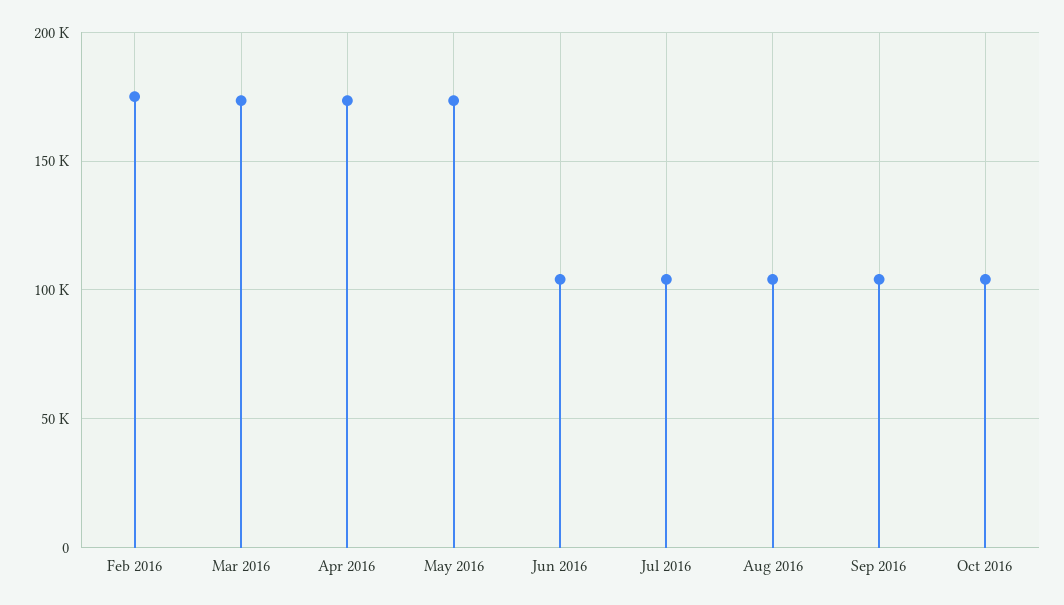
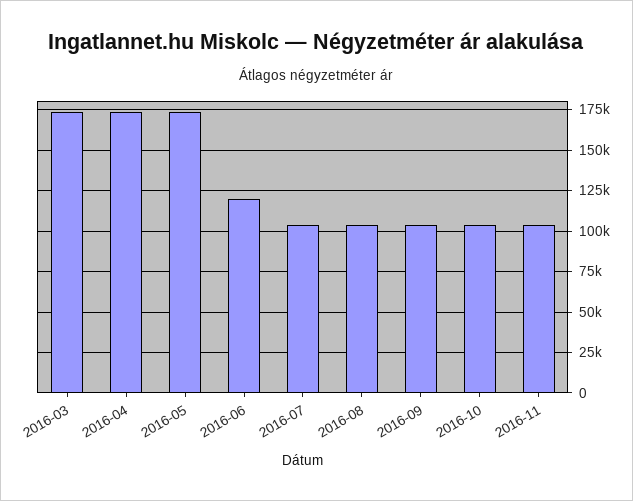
Feb 2016: 175000 -> none
Jun 2016: 105000 -> 120000
2016-11: none -> 105000

